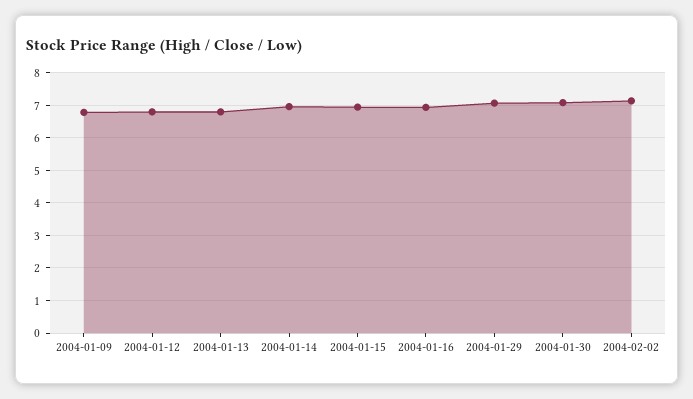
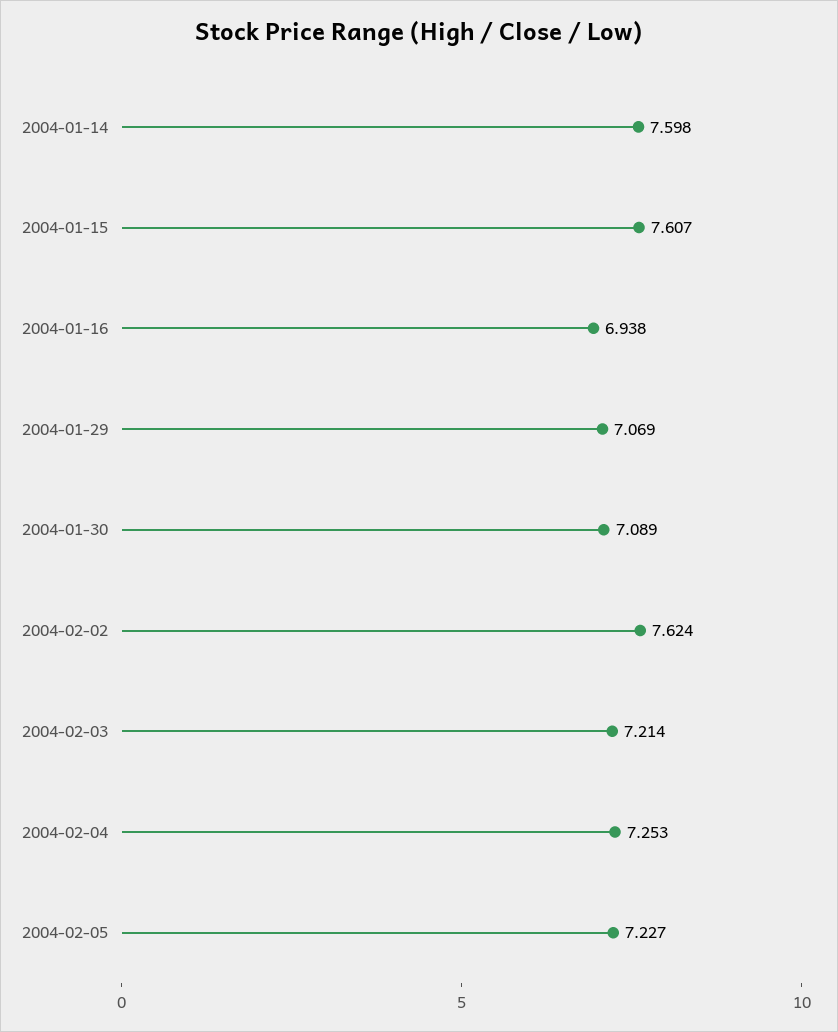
2004-01-09: 6.8 -> none
2004-01-12: 6.8 -> none
2004-01-13: 6.8 -> none
2004-01-14: 7 -> 7.598
2004-01-15: 7 -> 7.607
2004-02-02: 7.2 -> 7.624
2004-02-03: none -> 7.214
2004-02-04: none -> 7.253
2004-02-05: none -> 7.227

